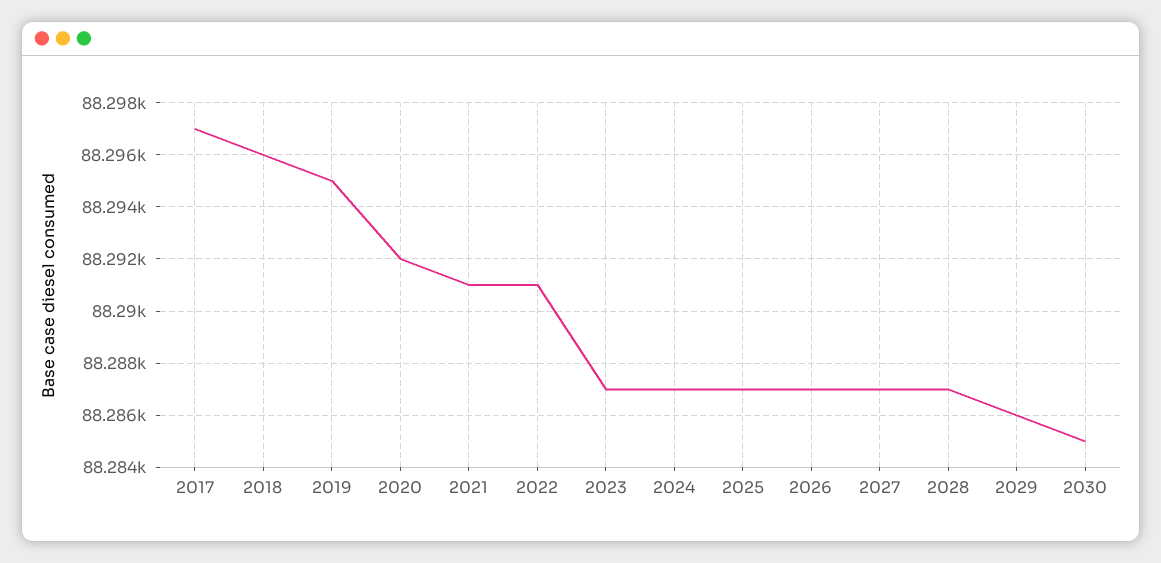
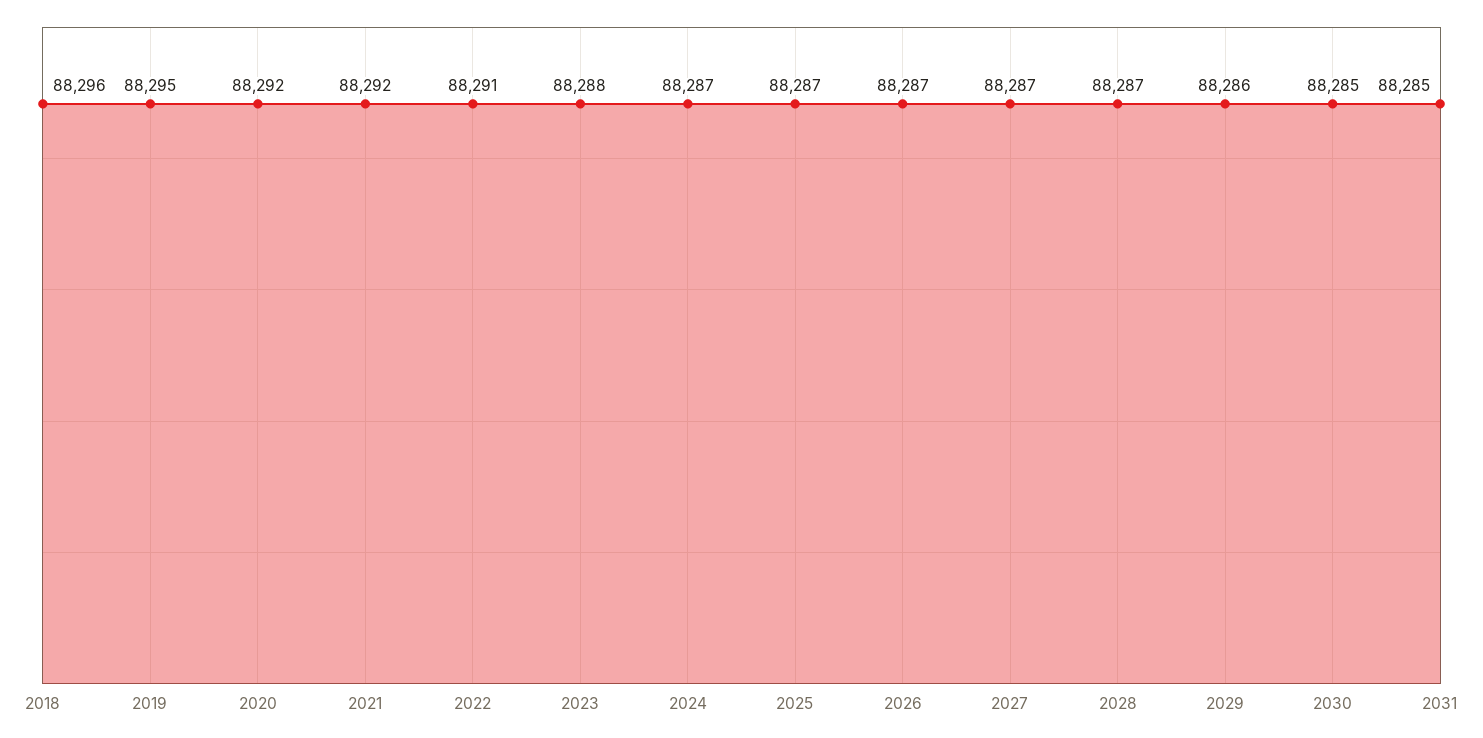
2017: 88297 -> none
2021: 88291 -> 88292
2023: 88287 -> 88288
2031: none -> 88285

